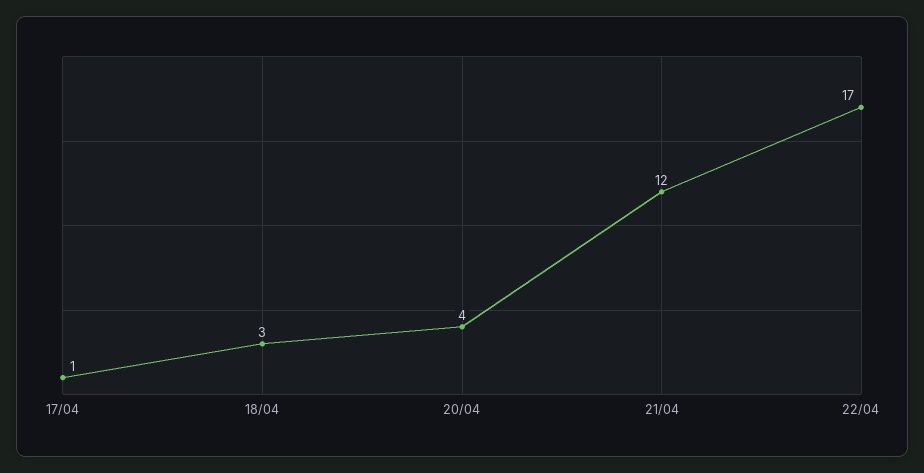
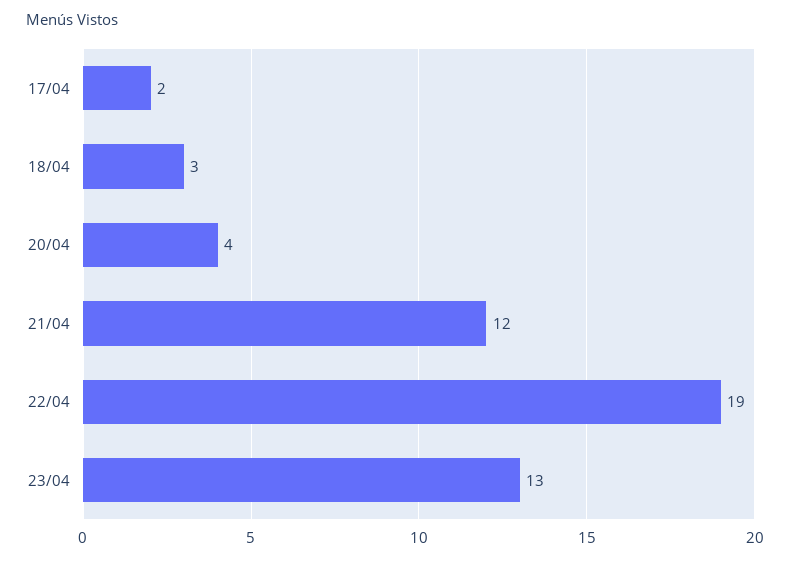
17/04: 1 -> 2
22/04: 17 -> 19
23/04: none -> 13

